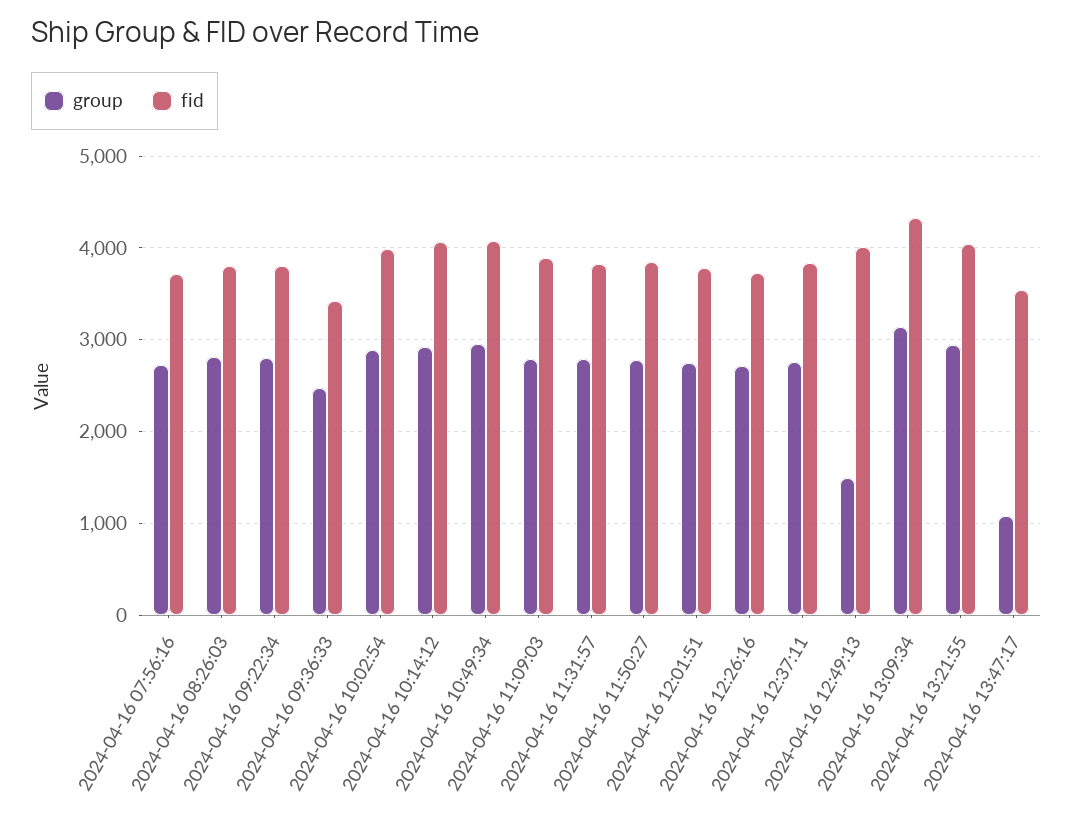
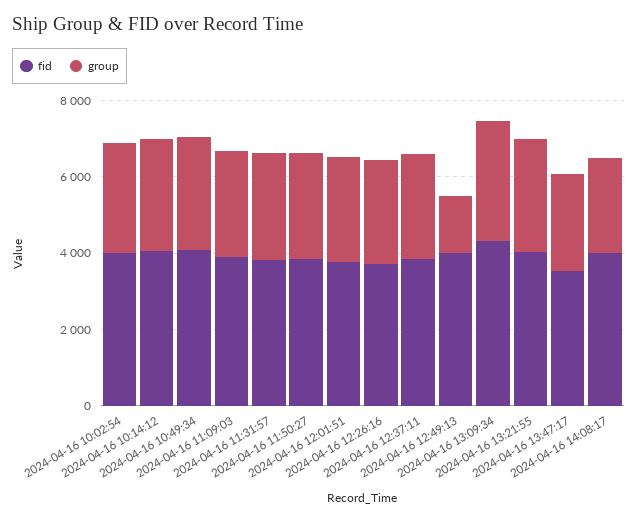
group, 2024-04-16 07:56:16: 2700 -> none
fid, 2024-04-16 07:56:16: 3700 -> none
group, 2024-04-16 08:26:03: 2800 -> none
fid, 2024-04-16 08:26:03: 3800 -> none
group, 2024-04-16 09:22:34: 2800 -> none
fid, 2024-04-16 09:22:34: 3800 -> none
group, 2024-04-16 09:36:33: 2500 -> none
fid, 2024-04-16 09:36:33: 3400 -> none
group, 2024-04-16 13:47:17: 1100 -> 2500
fid, 2024-04-16 14:08:17: none -> 4000
group, 2024-04-16 14:08:17: none -> 2500

